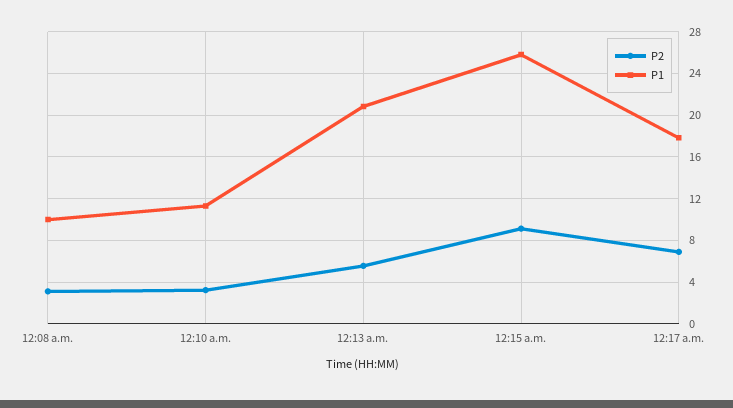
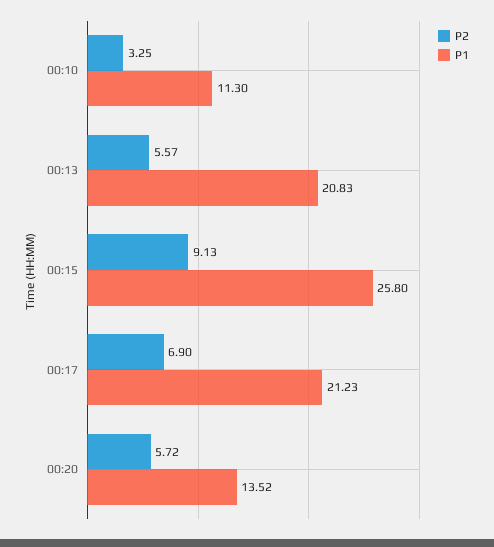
P2, 12:08 a.m.: 3 -> none
P1, 12:08 a.m.: 10 -> none
P1, 12:17 a.m.: 18 -> 21.23
P2, 00:20: none -> 5.72
P1, 00:20: none -> 13.52

